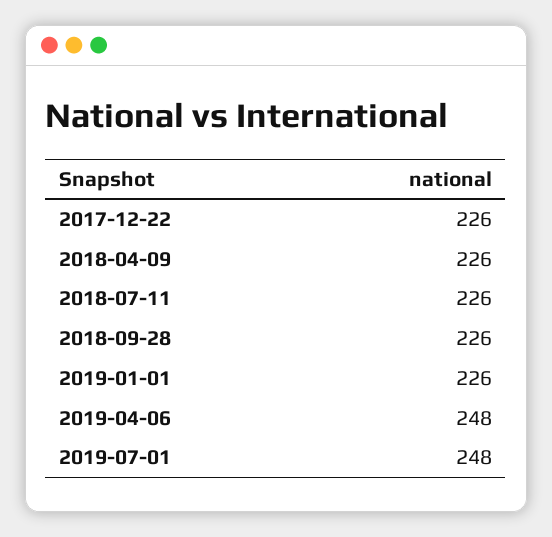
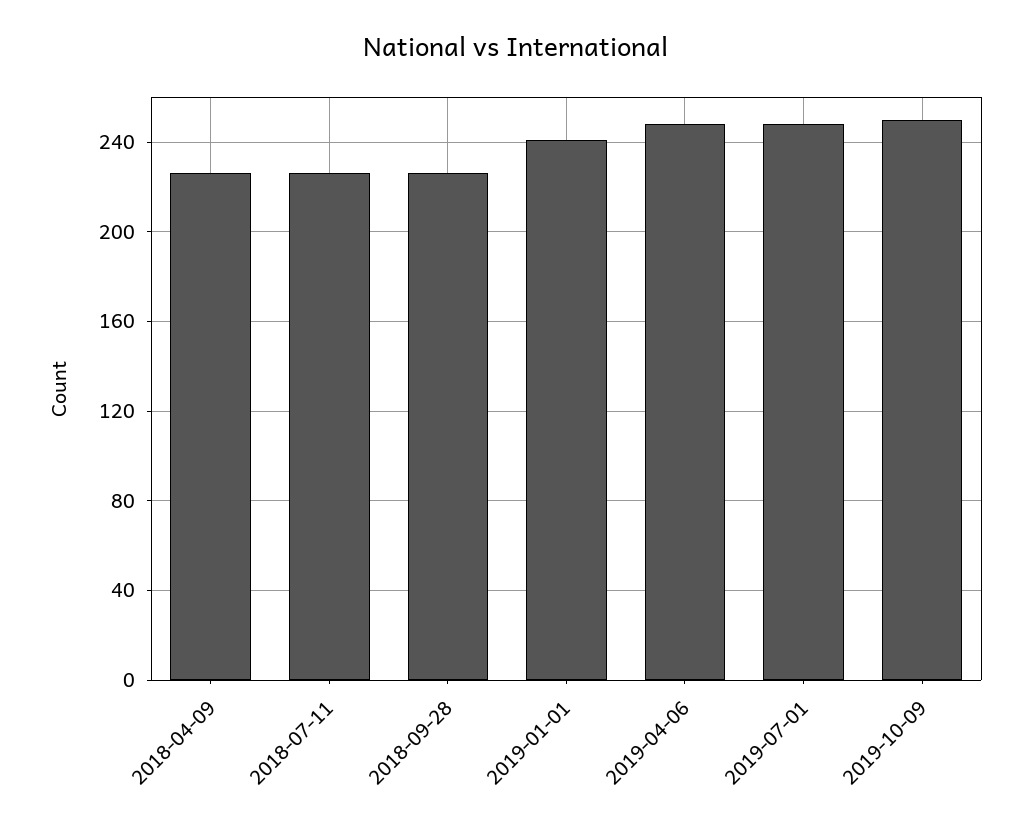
2017-12-22: 226 -> none
2019-01-01: 226 -> 240
2019-10-09: none -> 250

